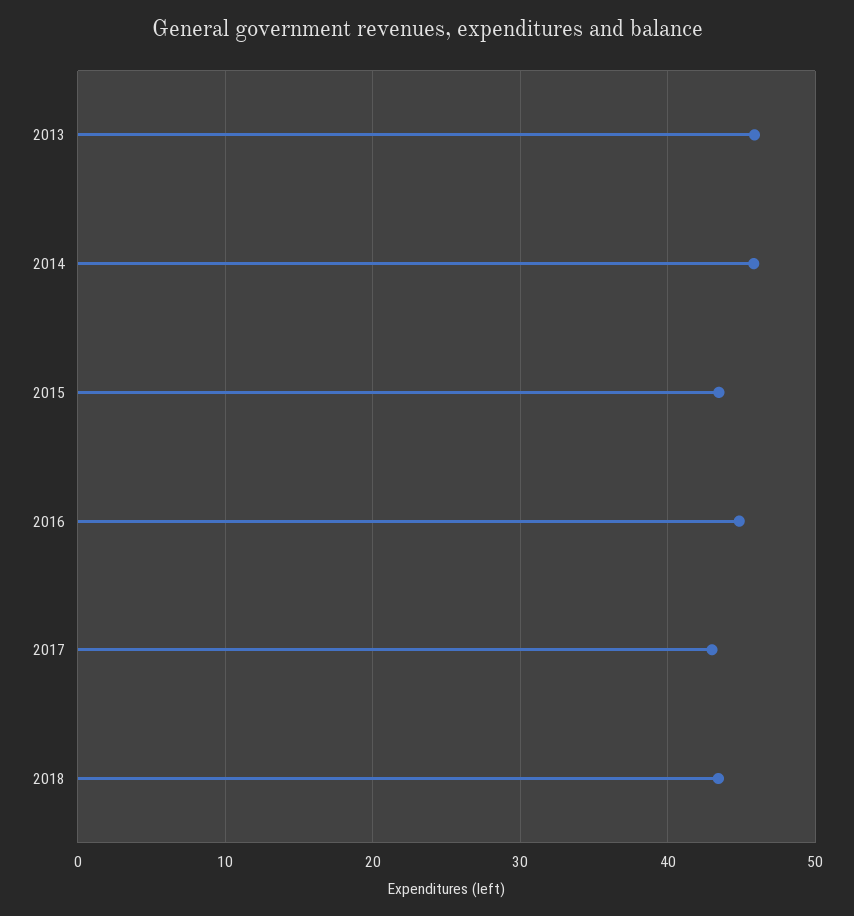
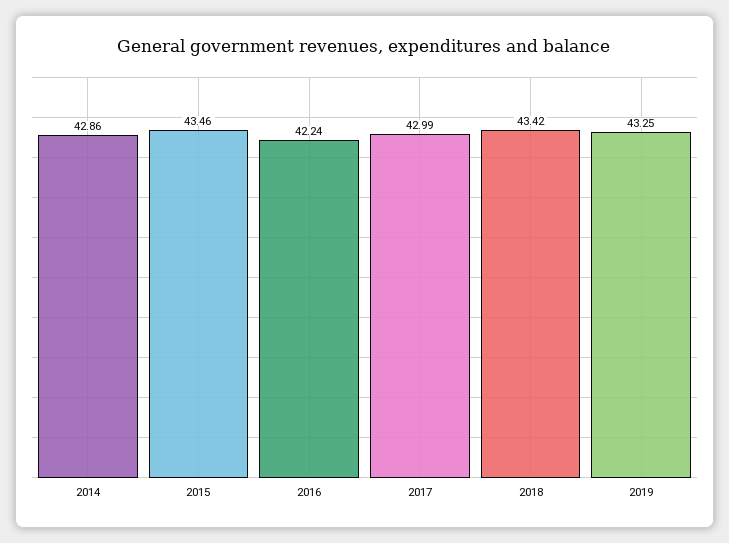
2013: 46 -> none
2014: 46 -> 42.86
2016: 45 -> 42.24
2019: none -> 43.25

